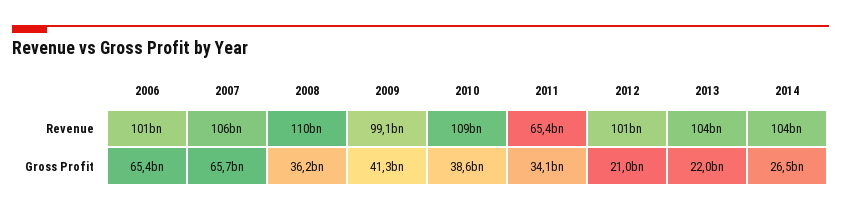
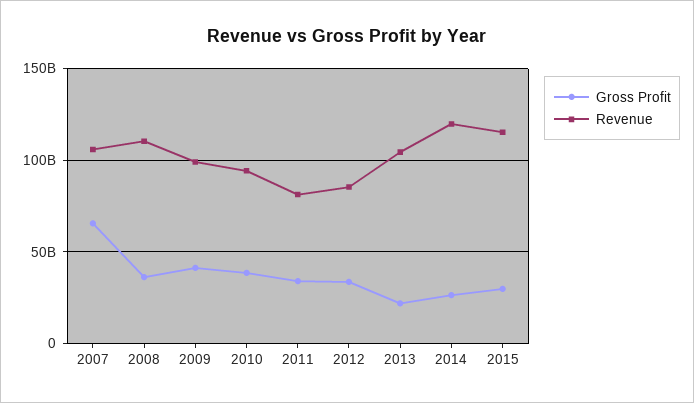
Revenue, 2006: 101000000000 -> none
Revenue, 2010: 109000000000 -> 95000000000
Revenue, 2011: 65400000000 -> 80000000000
Revenue, 2012: 101000000000 -> 85000000000
Revenue, 2014: 104000000000 -> 120000000000
Gross Profit, 2006: 65400000000 -> none
Gross Profit, 2012: 21000000000 -> 35000000000
Gross Profit, 2015: none -> 30000000000
Revenue, 2015: none -> 115000000000

